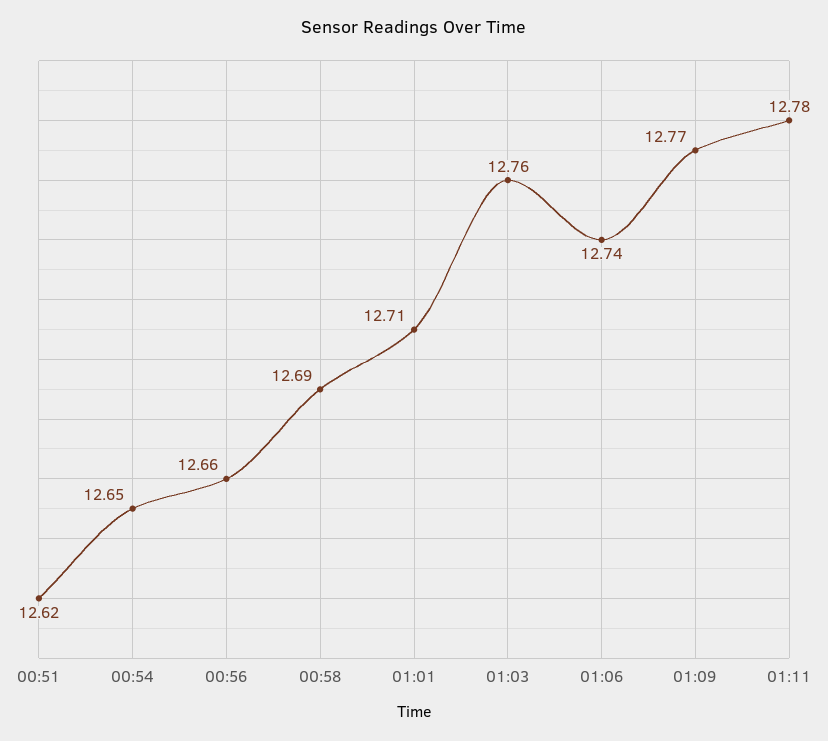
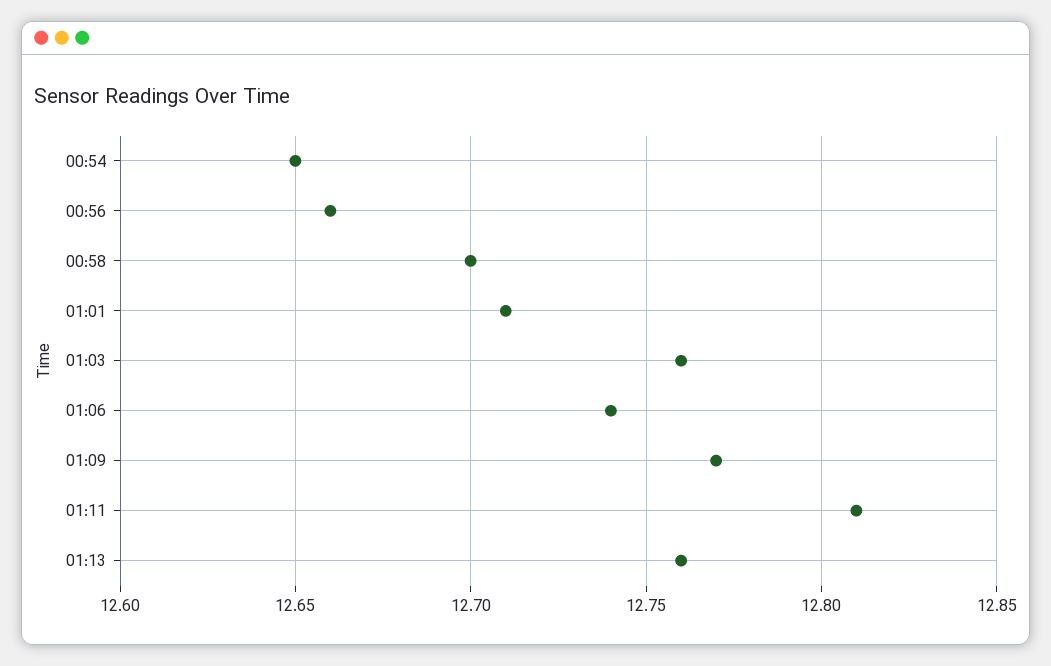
00:51: 12.62 -> none
00:58: 12.69 -> 12.7
01:11: 12.78 -> 12.81
01:13: none -> 12.76

